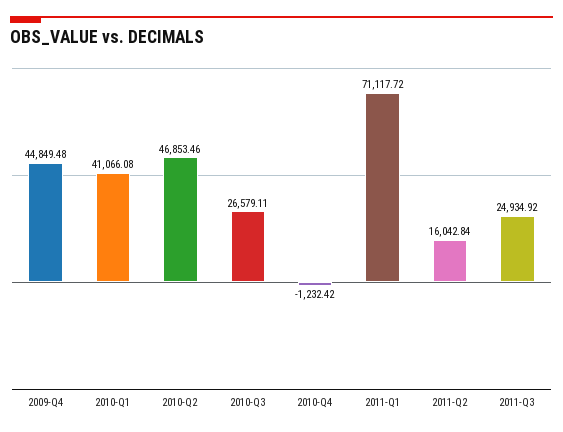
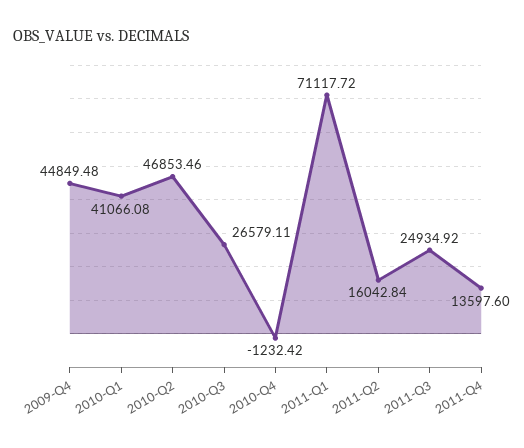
2011-Q4: none -> 13597.6

